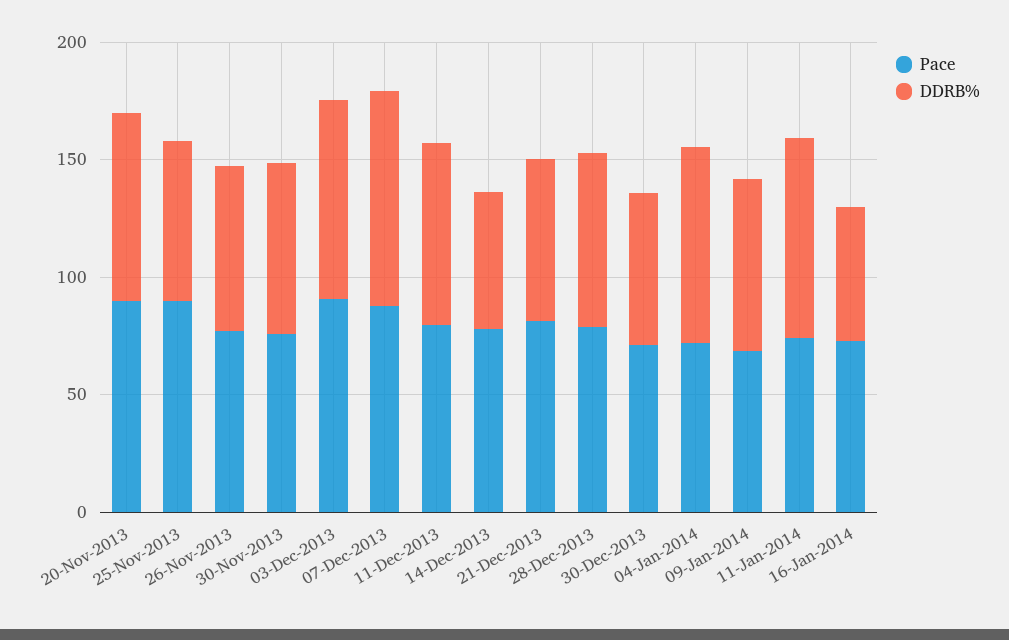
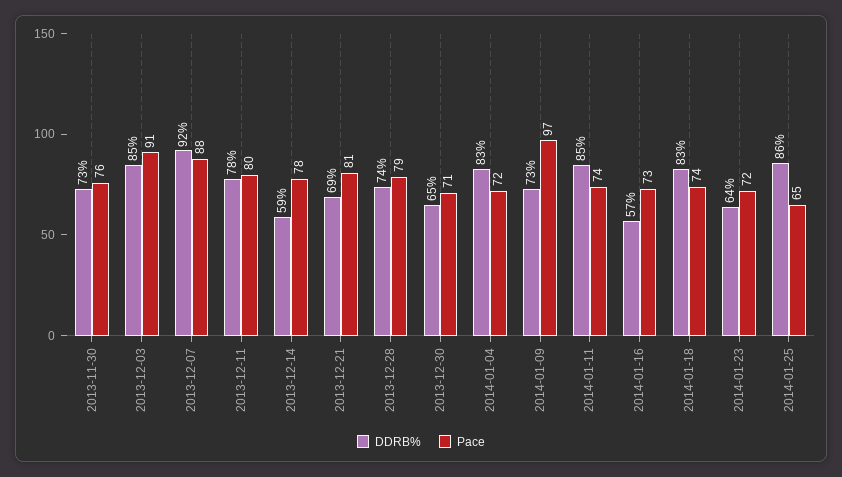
Pace, 20-Nov-2013: 90 -> none
DDRB%, 20-Nov-2013: 80 -> none
Pace, 25-Nov-2013: 90 -> none
DDRB%, 25-Nov-2013: 70 -> none
Pace, 26-Nov-2013: 80 -> none
DDRB%, 26-Nov-2013: 70 -> none
Pace, 09-Jan-2014: 70 -> 97
DDRB%, 2014-01-18: none -> 83
Pace, 2014-01-18: none -> 74
DDRB%, 2014-01-23: none -> 64
Pace, 2014-01-23: none -> 72
DDRB%, 2014-01-25: none -> 86
Pace, 2014-01-25: none -> 65

